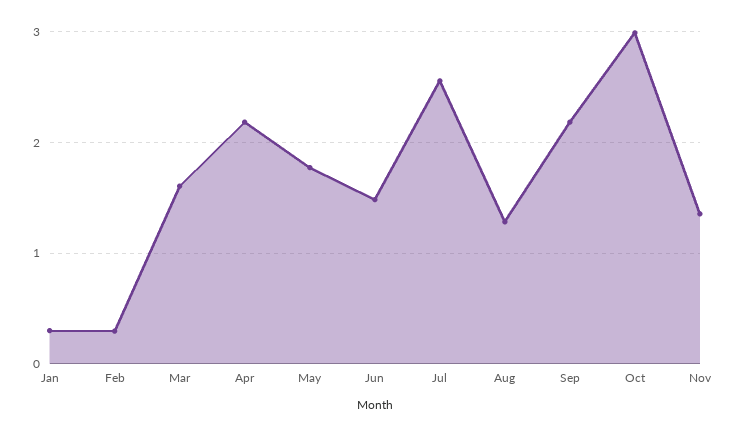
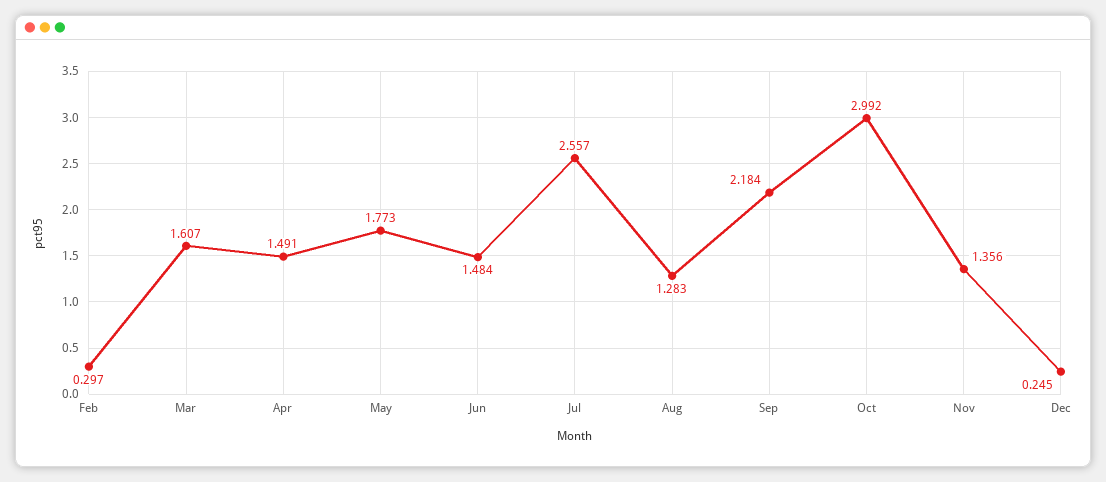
Jan: 0.3 -> none
Apr: 2.2 -> 1.491
Dec: none -> 0.245

